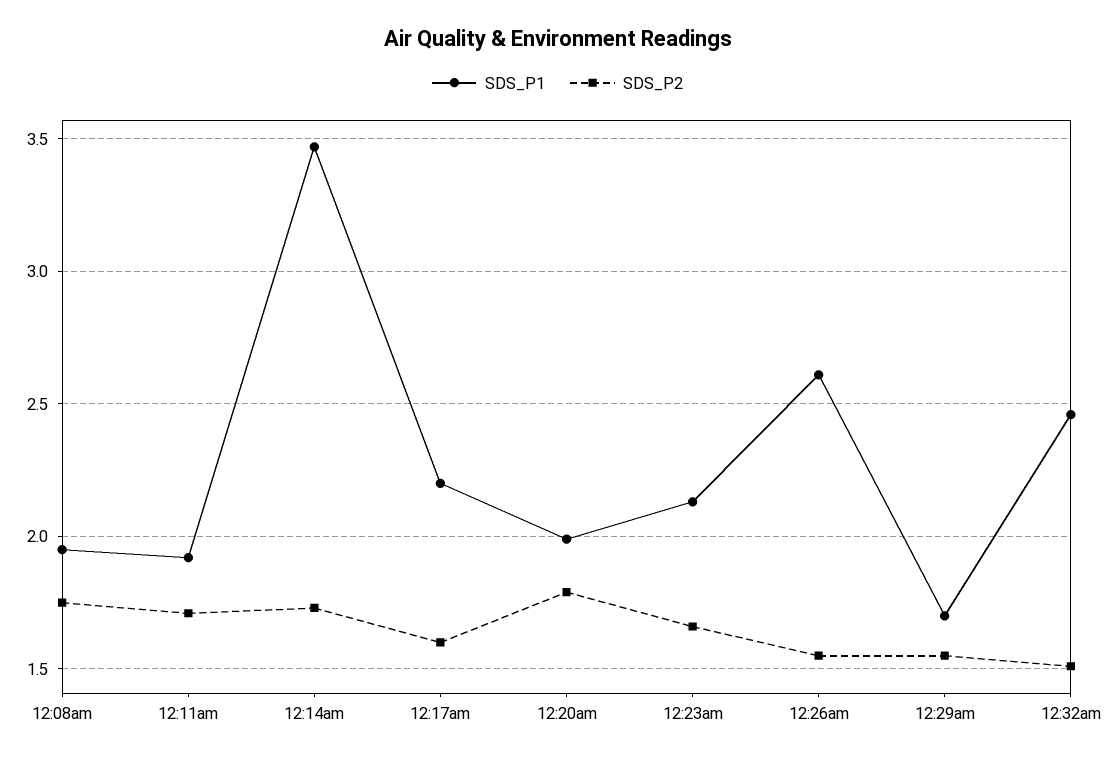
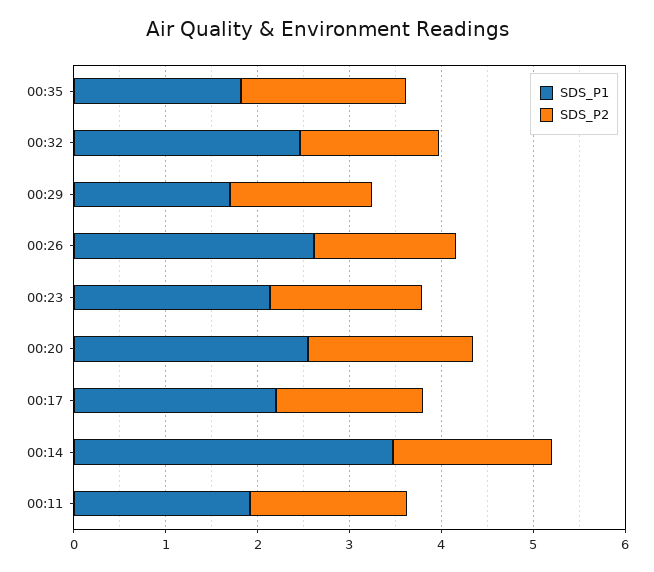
SDS_P1, 12:08am: 1.95 -> none
SDS_P2, 12:08am: 1.75 -> none
SDS_P1, 12:20am: 2 -> 2.6
SDS_P1, 00:35: none -> 1.8
SDS_P2, 00:35: none -> 1.8

